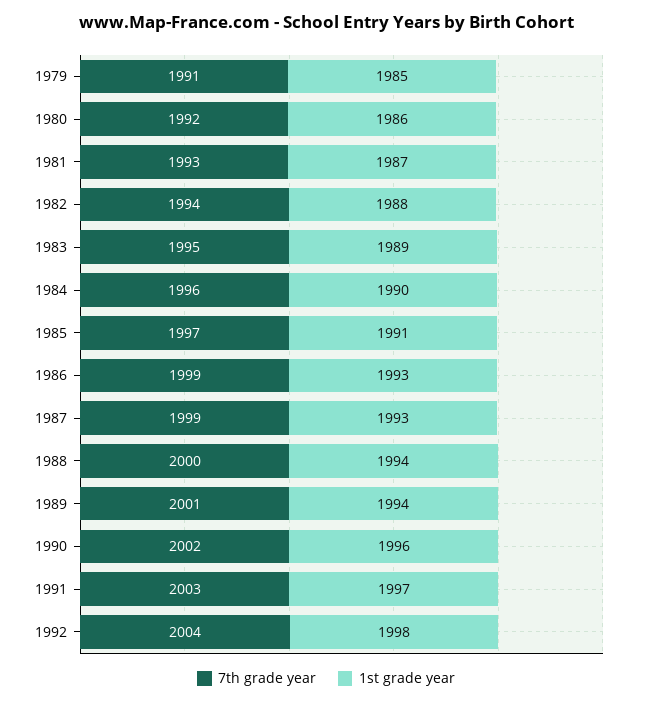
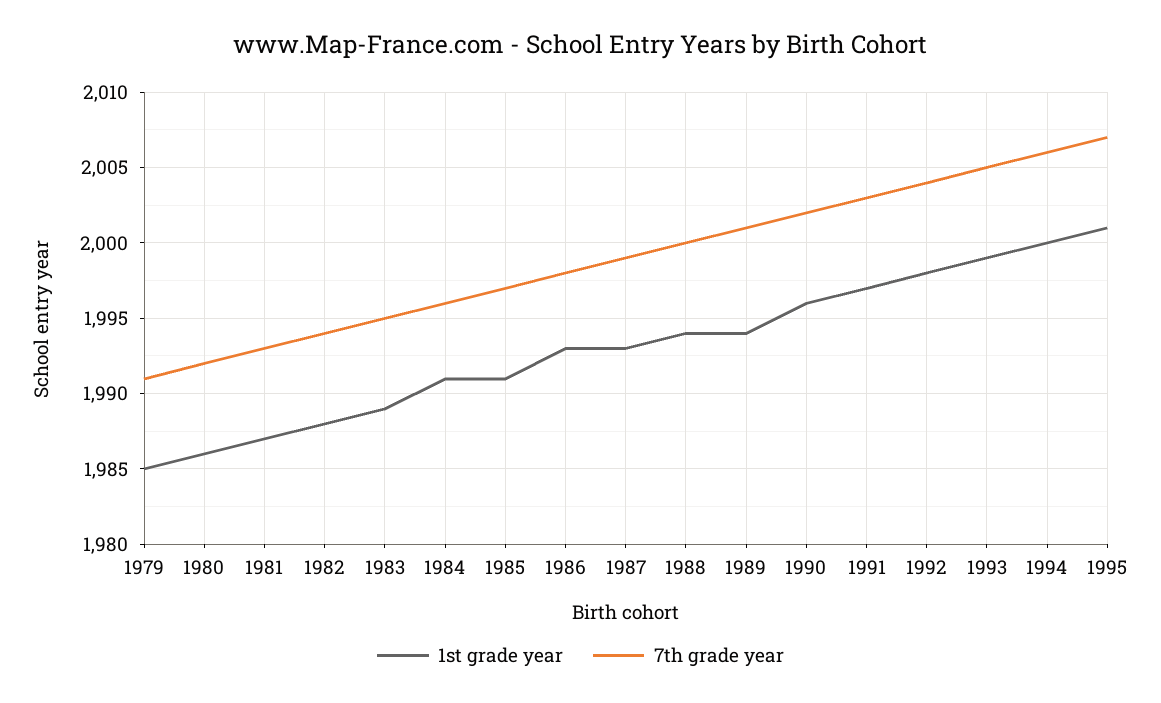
1st grade year, 1984: 1990 -> 1991
7th grade year, 1986: 1999 -> 1998
1st grade year, 1993: none -> 1999
7th grade year, 1993: none -> 2005
1st grade year, 1994: none -> 2000
7th grade year, 1994: none -> 2006
1st grade year, 1995: none -> 2001
7th grade year, 1995: none -> 2007

